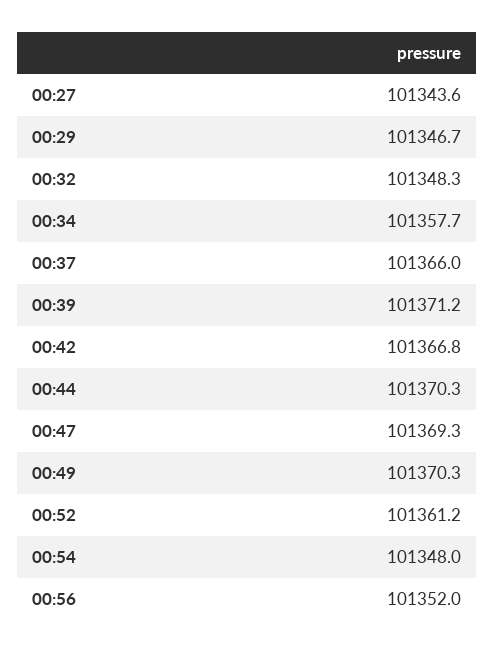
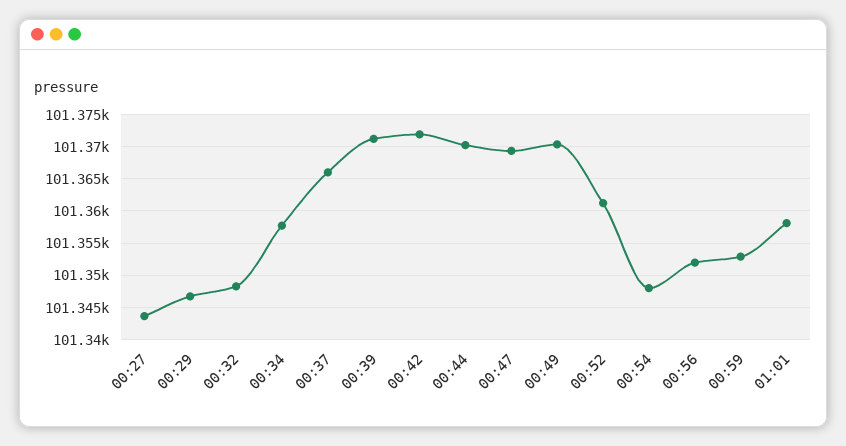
00:42: 101366.8 -> 101372
00:59: none -> 101353
01:01: none -> 101358

